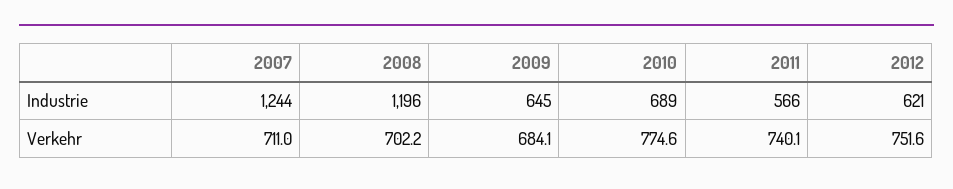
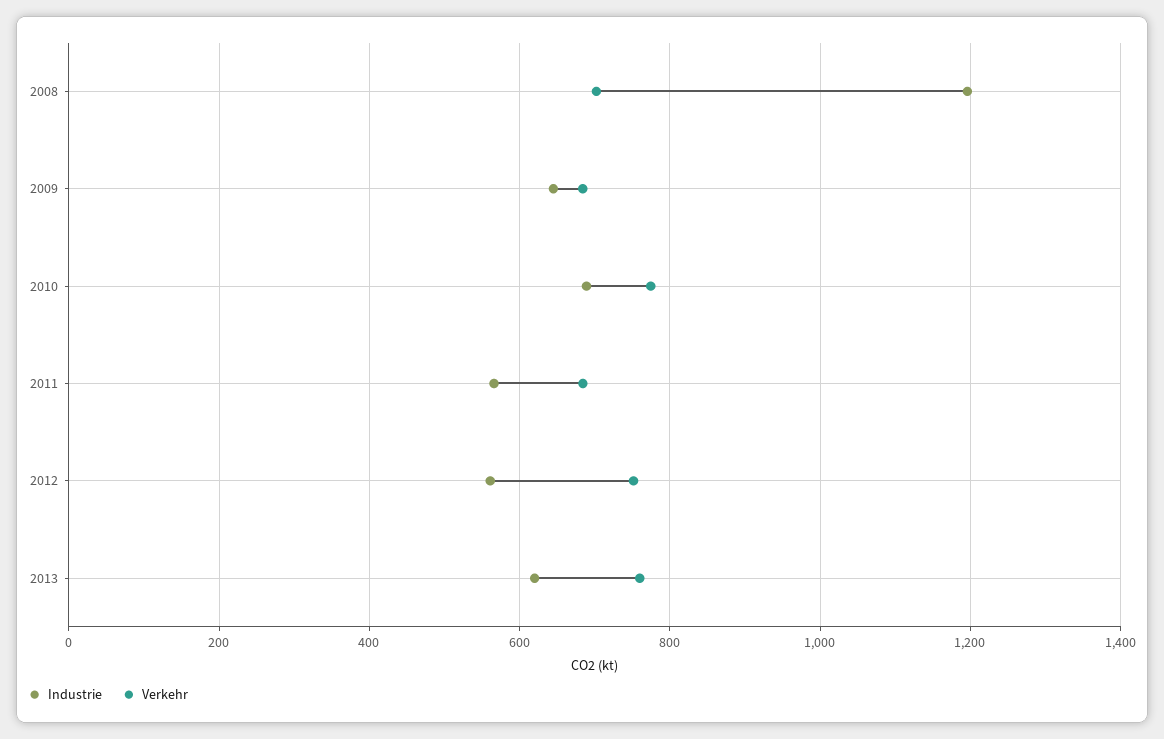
Industrie, 2007: 1244 -> none
Industrie, 2012: 621 -> 560
Verkehr, 2007: 711 -> none
Verkehr, 2011: 740.1 -> 680
Industrie, 2013: none -> 620
Verkehr, 2013: none -> 760

